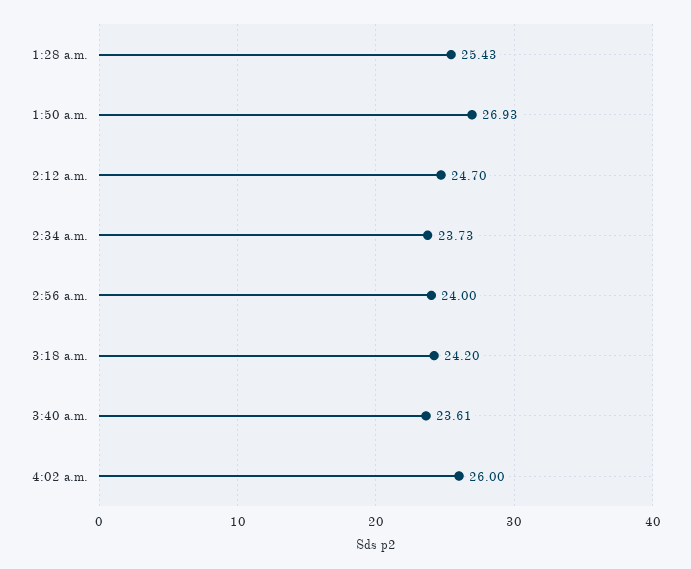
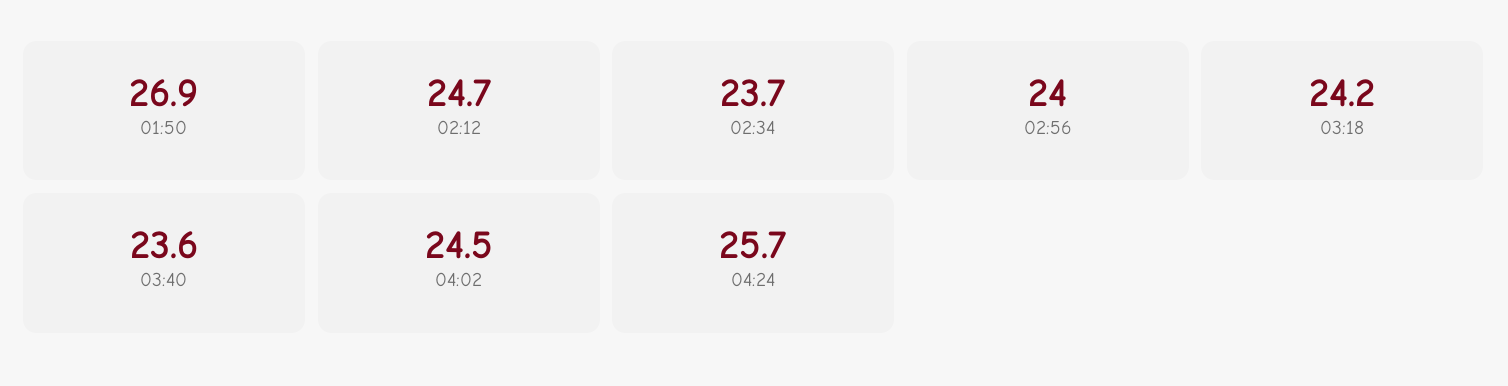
1:28 a.m.: 25.43 -> none
4:02 a.m.: 26 -> 24.5
04:24: none -> 25.7

